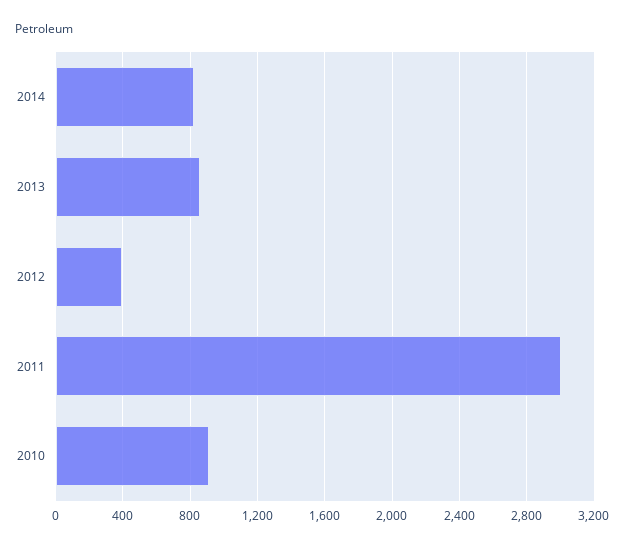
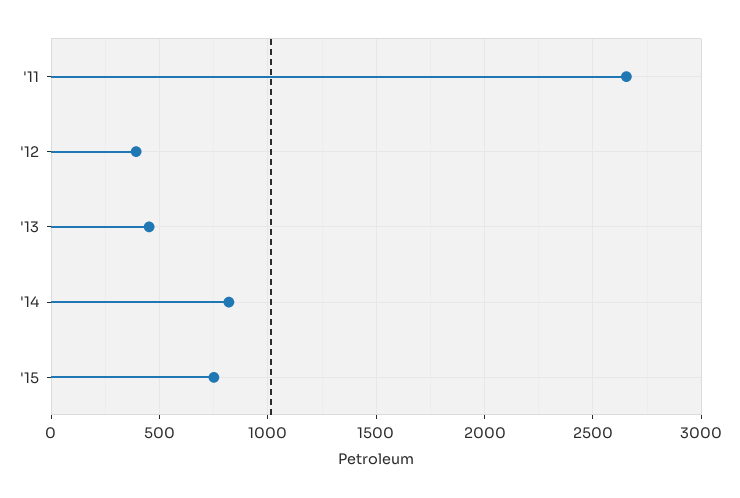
2013: 850 -> 450
2011: 3000 -> 2650
2010: 900 -> none
'15: none -> 750

